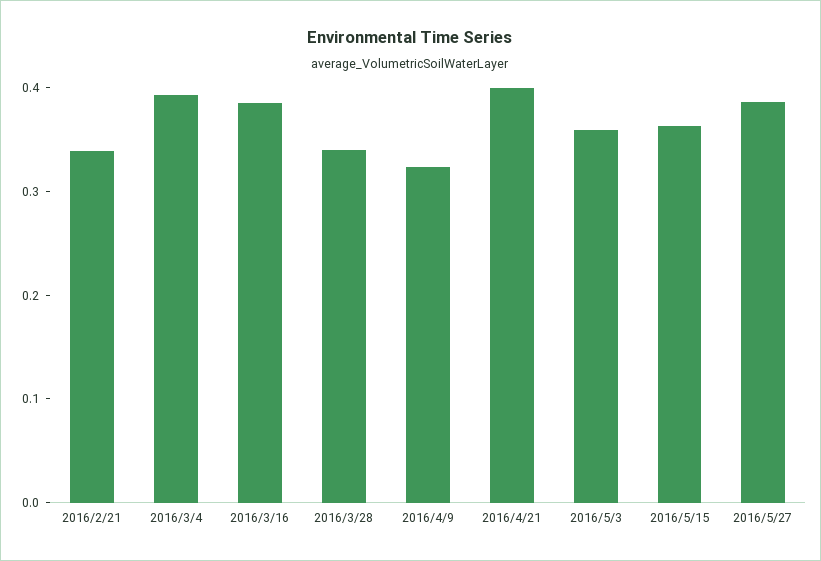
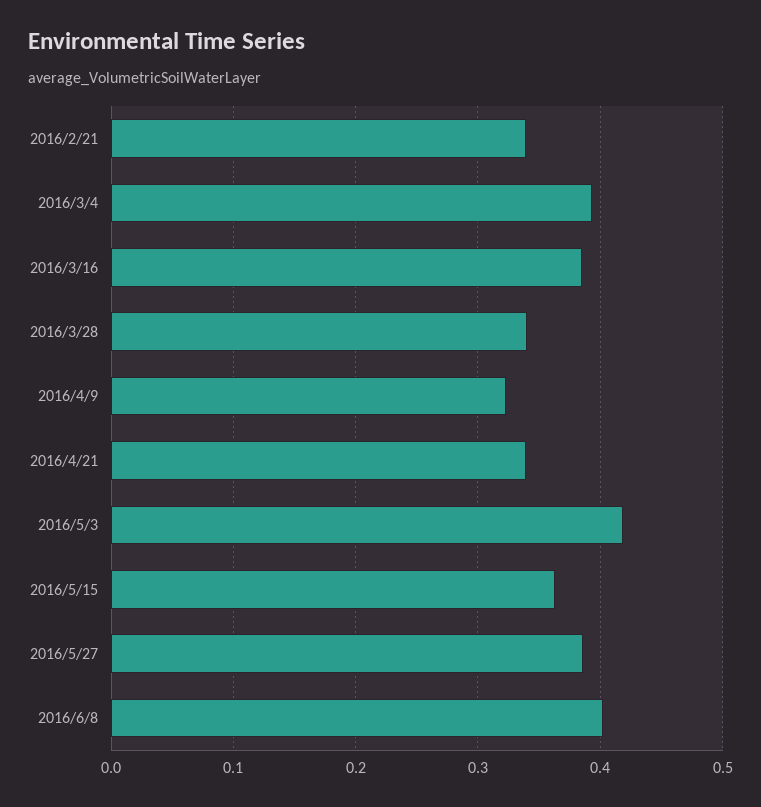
2016/4/21: 0.4 -> 0.34
2016/5/3: 0.36 -> 0.42
2016/6/8: none -> 0.4

